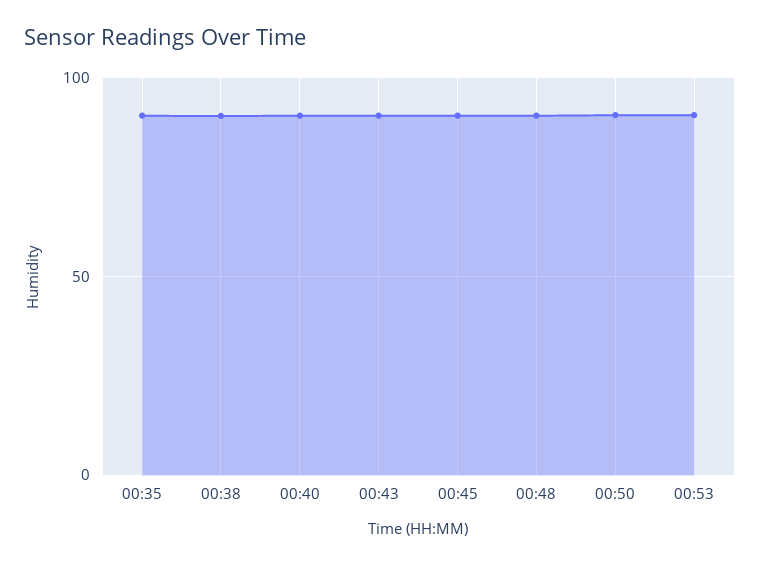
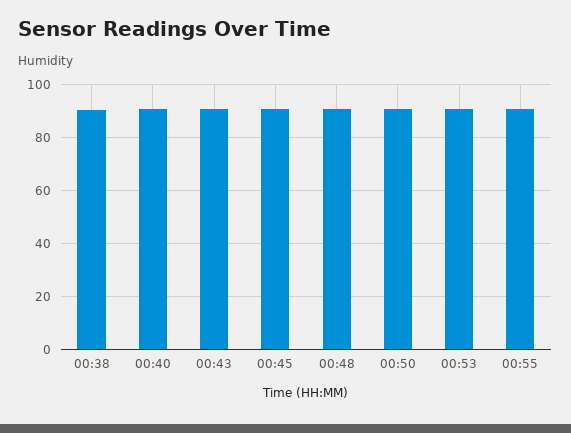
00:35: 90 -> none
00:55: none -> 90

